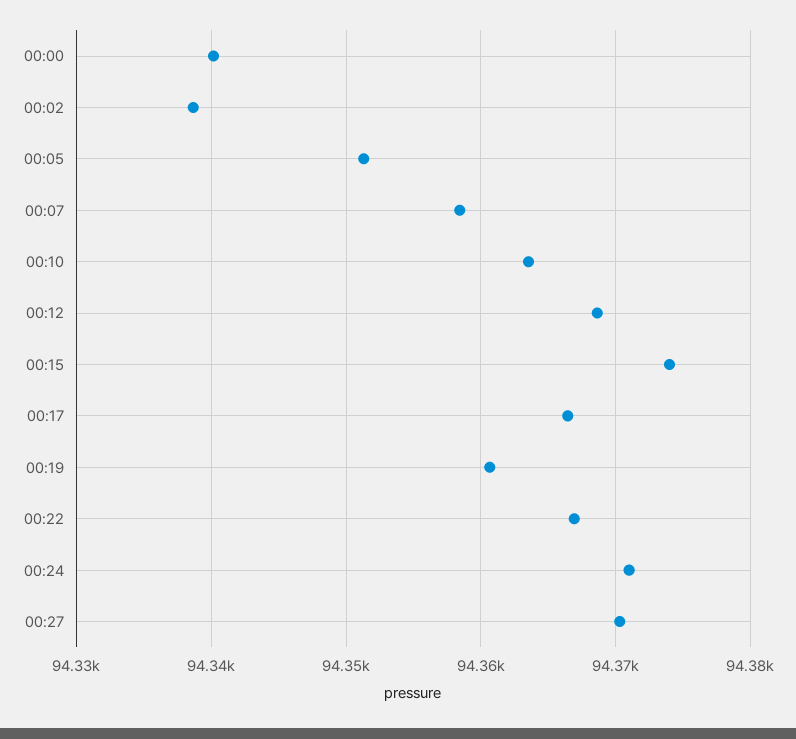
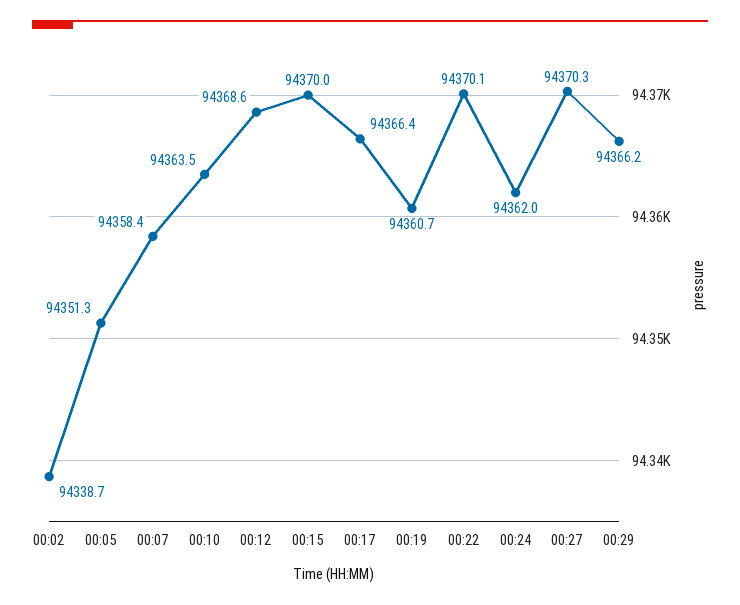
00:00: 94340 -> none
00:15: 94374 -> 94370
00:22: 94367 -> 94370.1
00:24: 94371 -> 94362
00:29: none -> 94366.2

